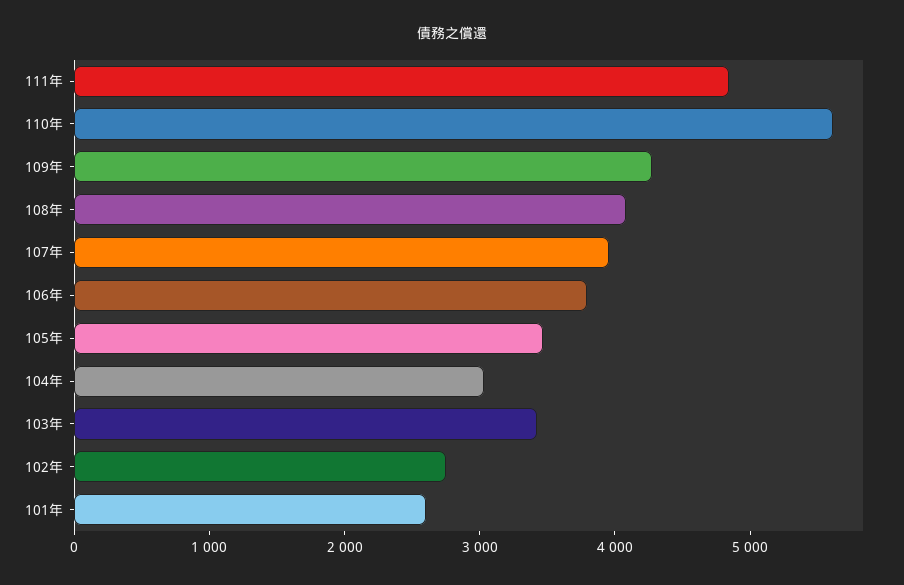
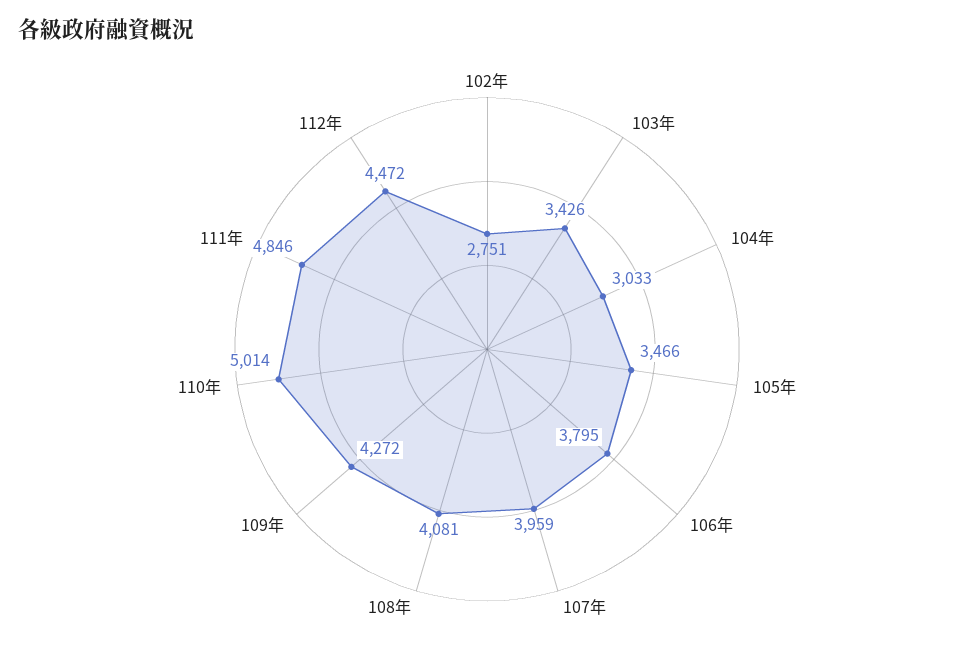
110年: 5600 -> 5014
101年: 2600 -> none
112年: none -> 4472

